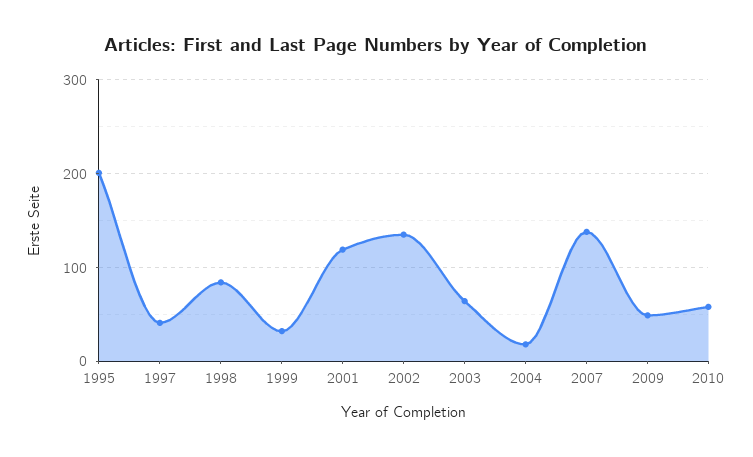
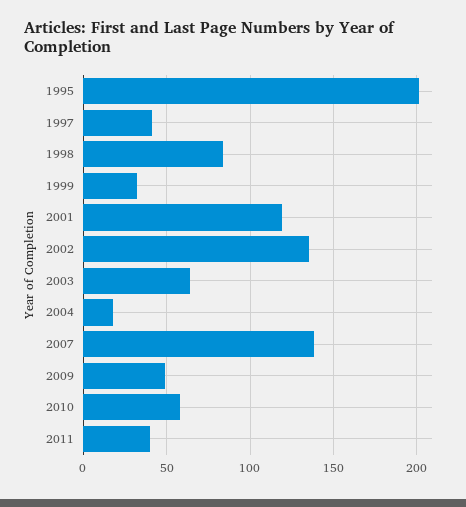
2011: none -> 40

